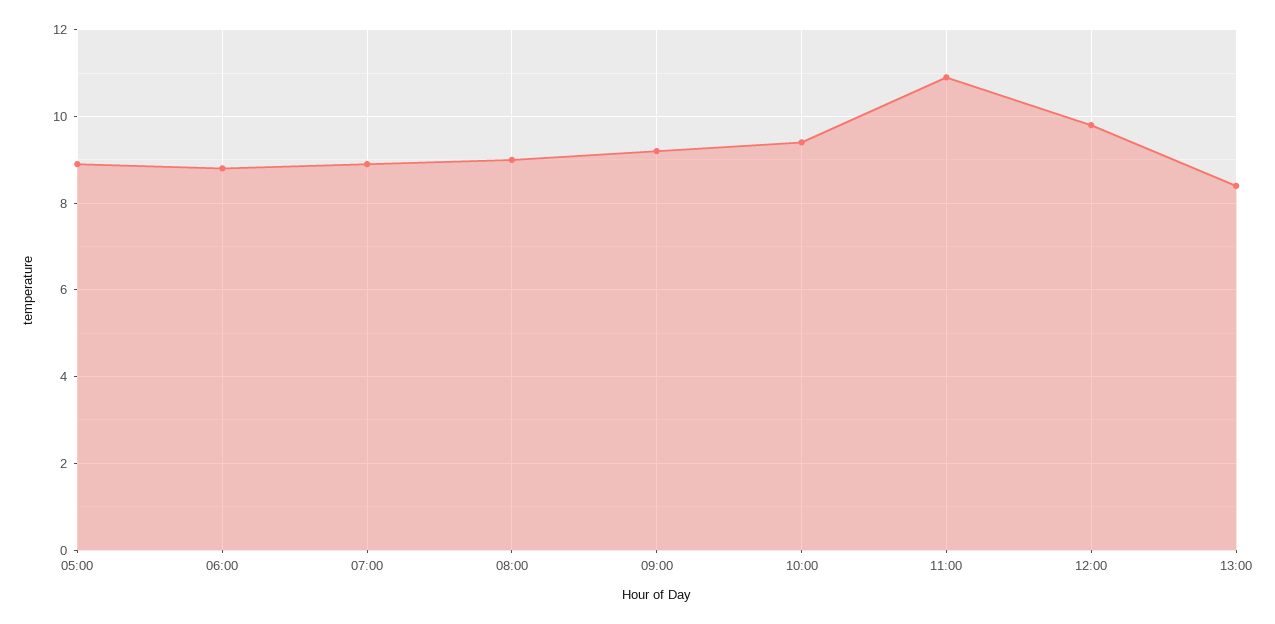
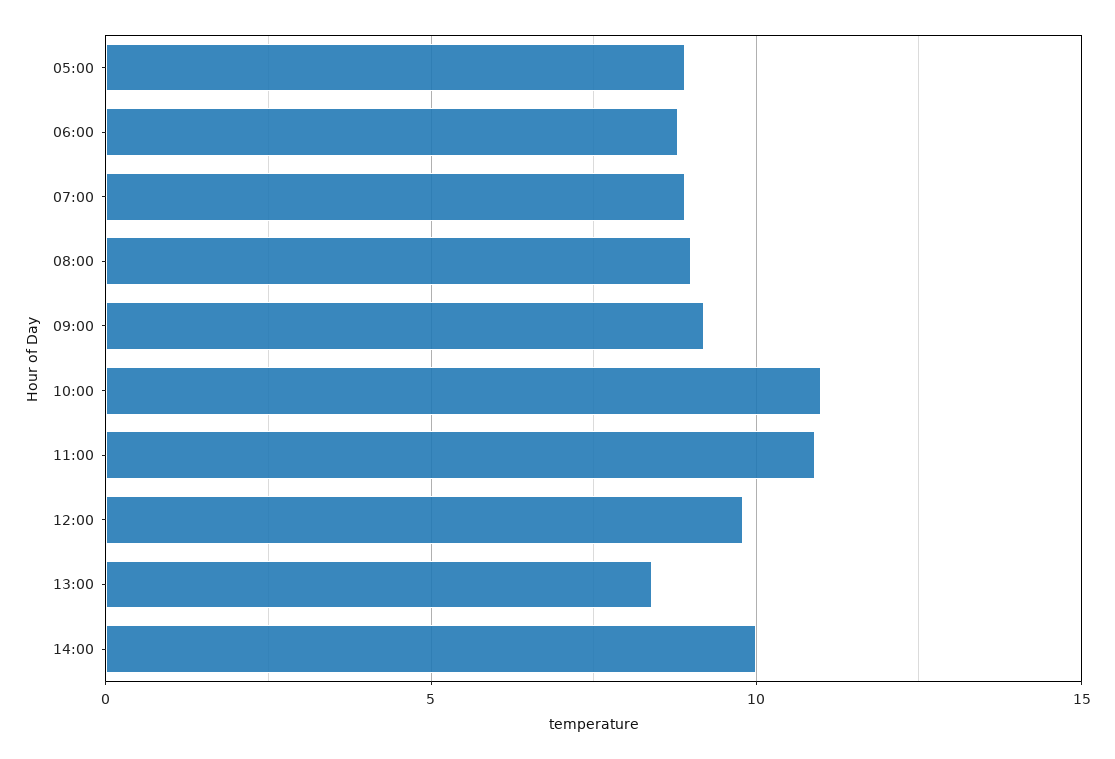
10:00: 9.5 -> 11
14:00: none -> 10

